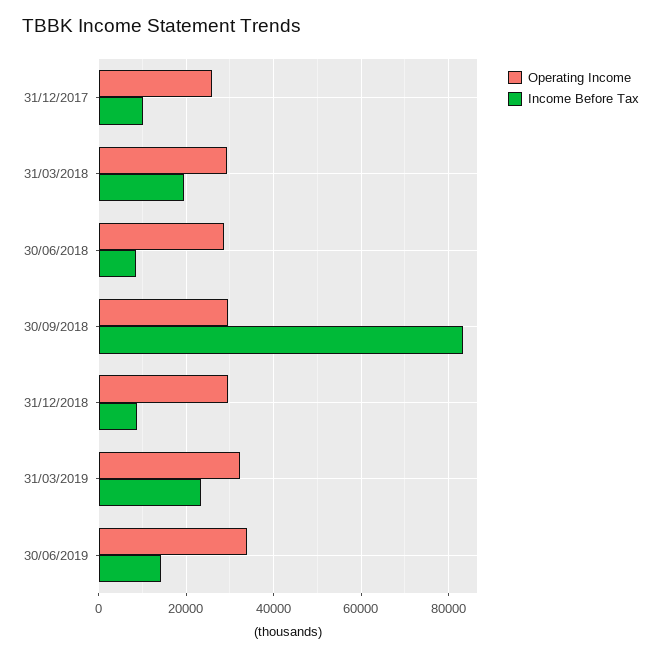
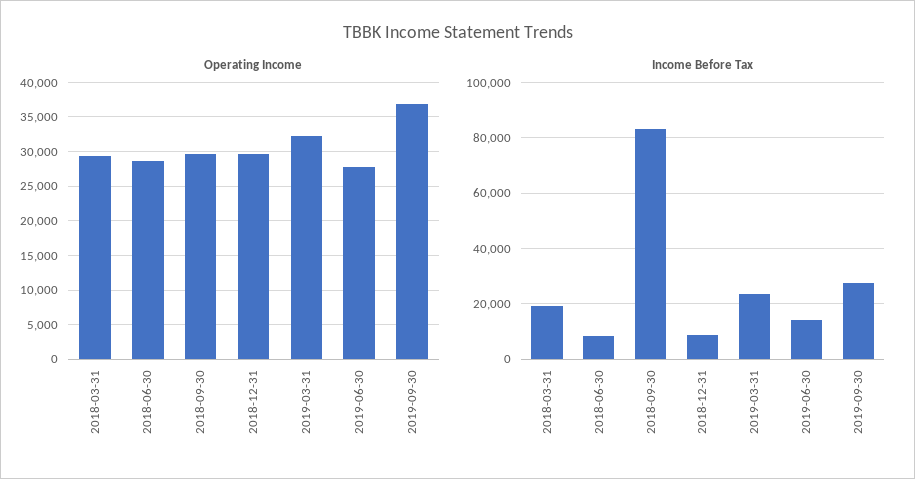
Operating Income, 31/12/2017: 26000 -> none
Income Before Tax, 31/12/2017: 10000 -> none
Operating Income, 30/06/2019: 34000 -> 28000
Operating Income, 2019-09-30: none -> 37000
Income Before Tax, 2019-09-30: none -> 27500

